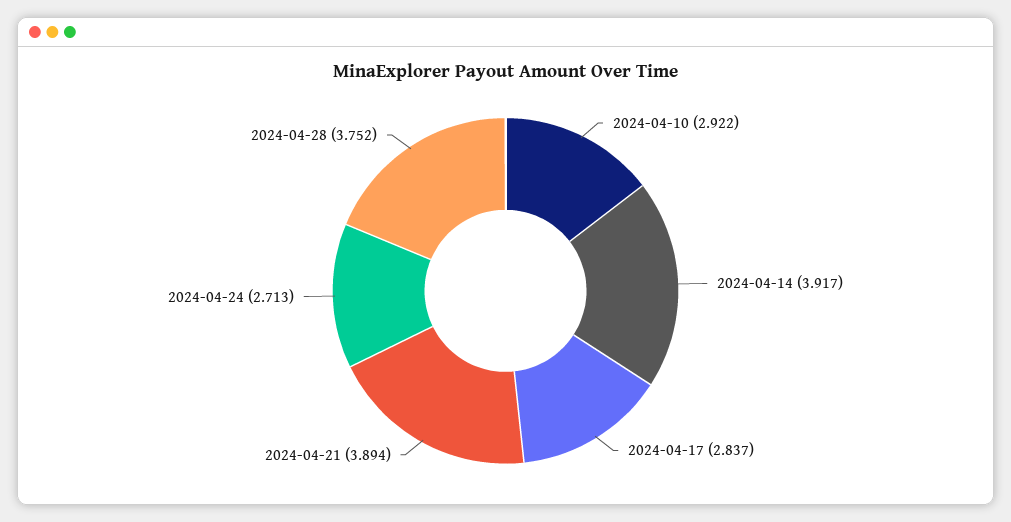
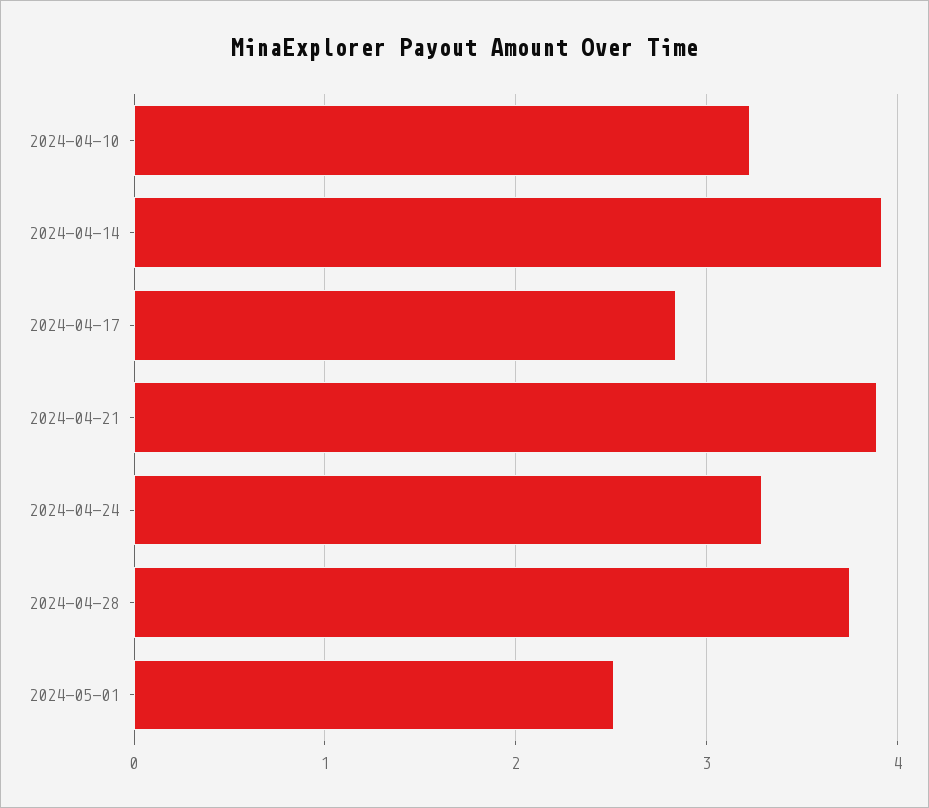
2024-04-10: 2.922 -> 3.2
2024-04-24: 2.713 -> 3.3
2024-05-01: none -> 2.5

